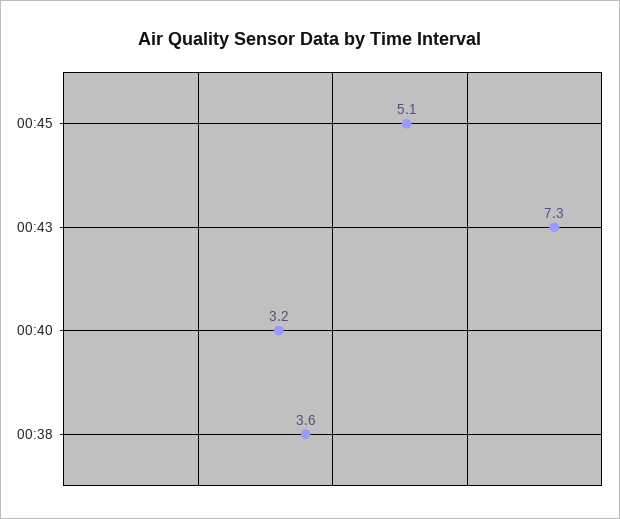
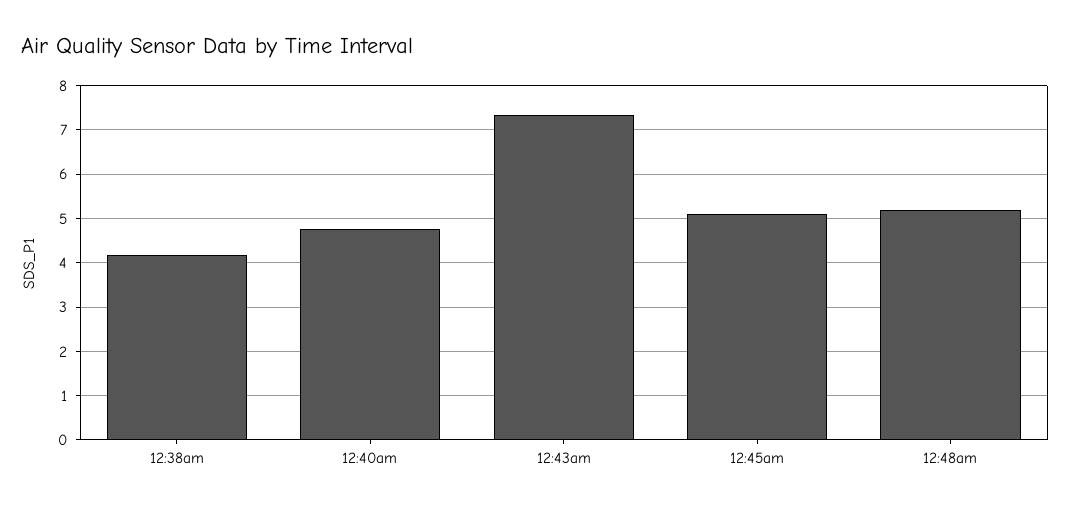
00:40: 3.2 -> 4.8
00:38: 3.6 -> 4.2
12:48am: none -> 5.2

